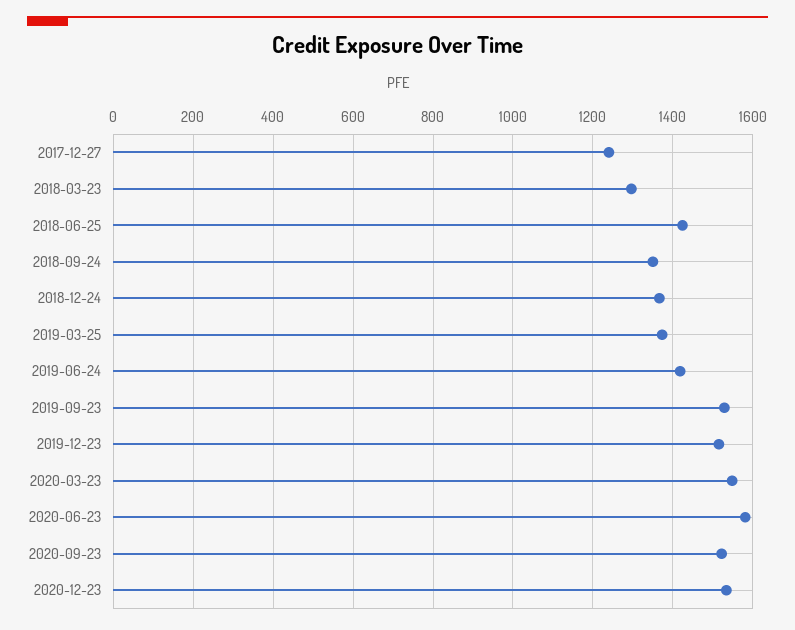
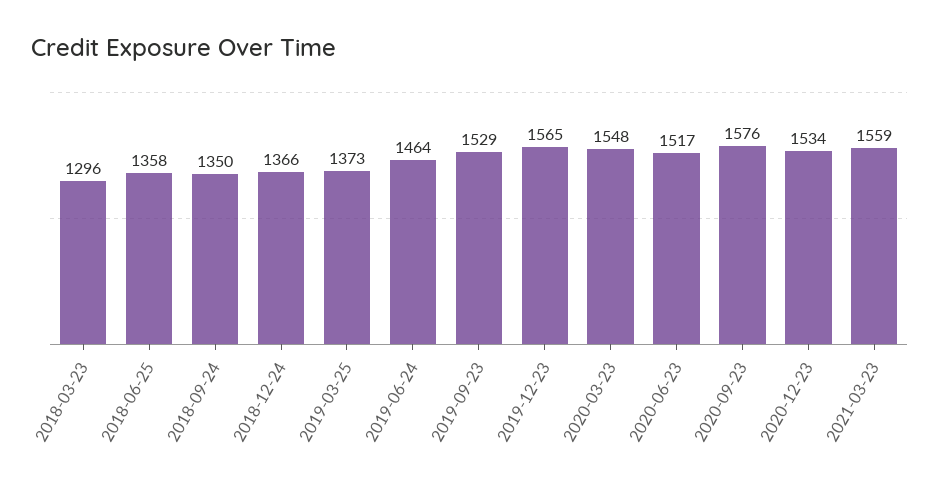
2017-12-27: 1240 -> none
2018-06-25: 1420 -> 1358
2019-06-24: 1420 -> 1464
2019-12-23: 1520 -> 1565
2020-06-23: 1580 -> 1517
2020-09-23: 1520 -> 1576
2021-03-23: none -> 1559

